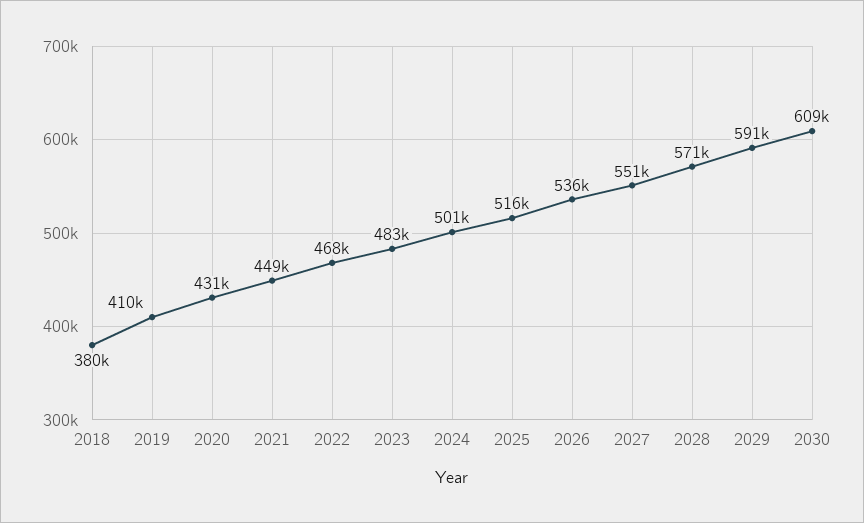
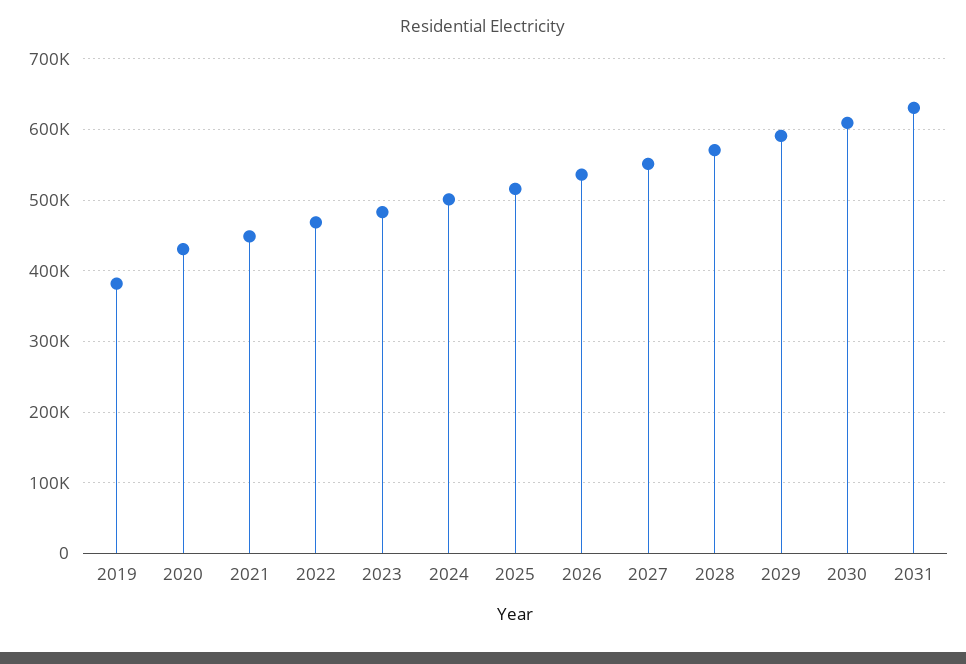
2018: 380000 -> none
2019: 410000 -> 380000
2031: none -> 630000

